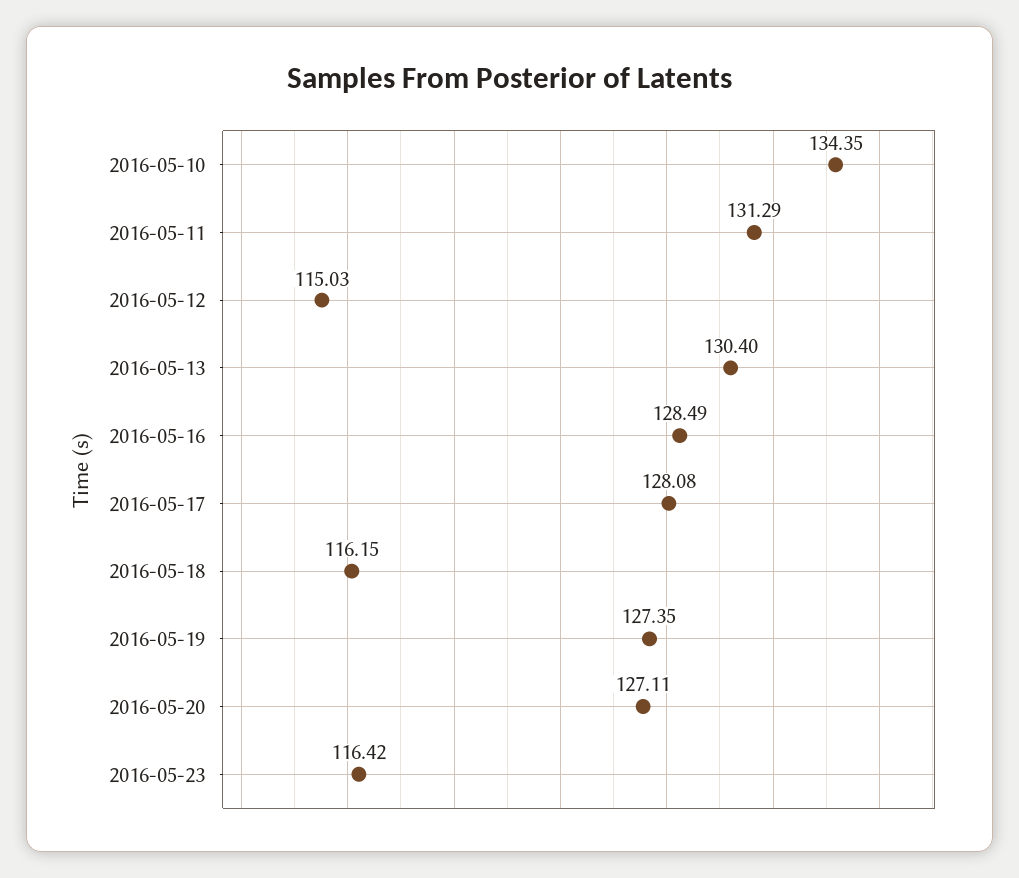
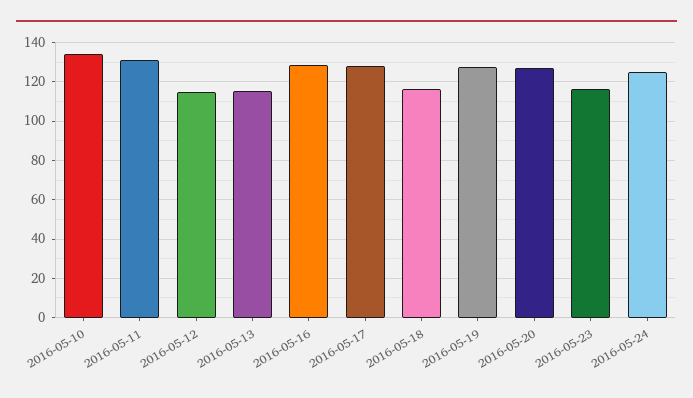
2016-05-13: 130.4 -> 115
2016-05-24: none -> 125

